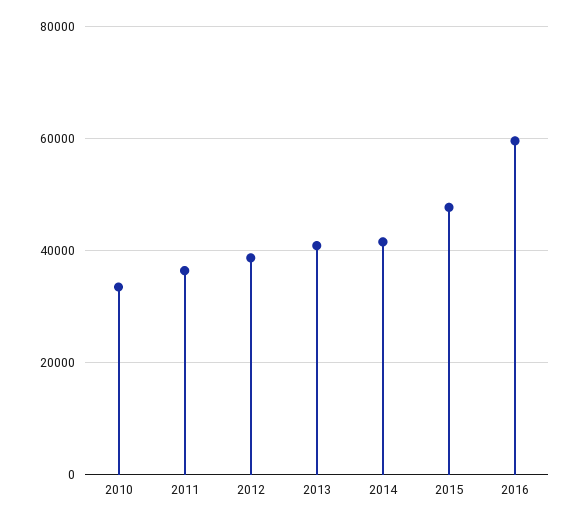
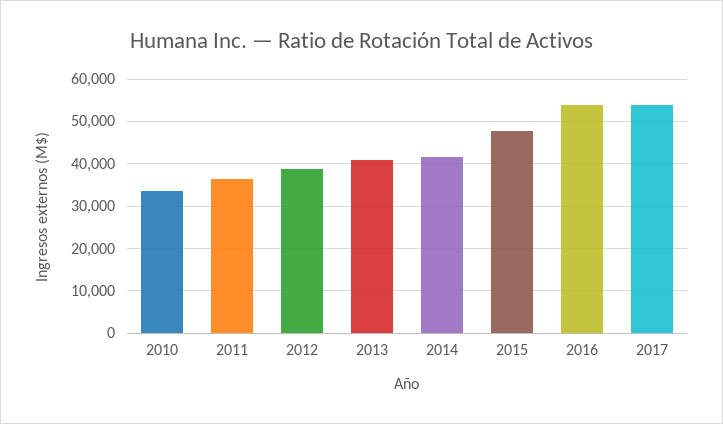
2016: 60000 -> 54000
2017: none -> 54000

